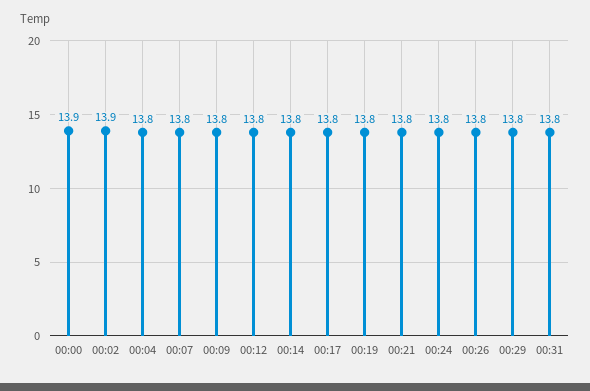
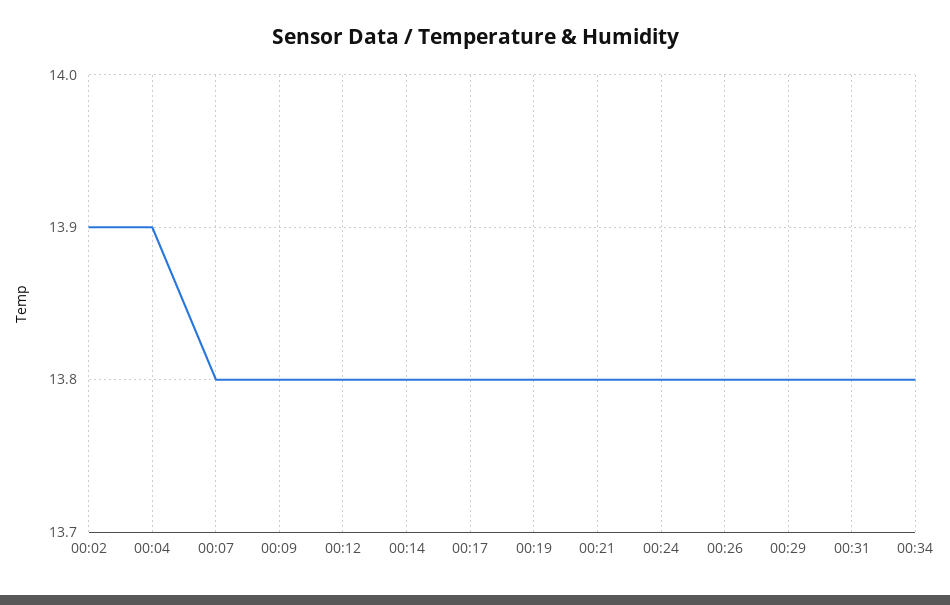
00:00: 13.9 -> none
00:04: 13.8 -> 13.9
00:34: none -> 13.8

